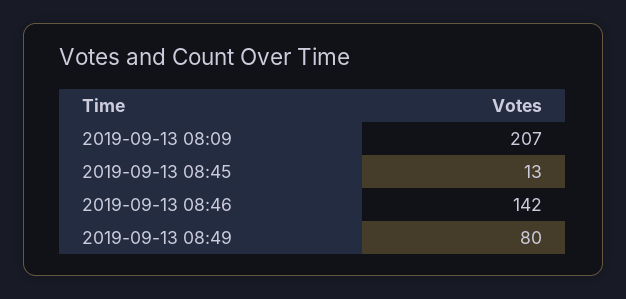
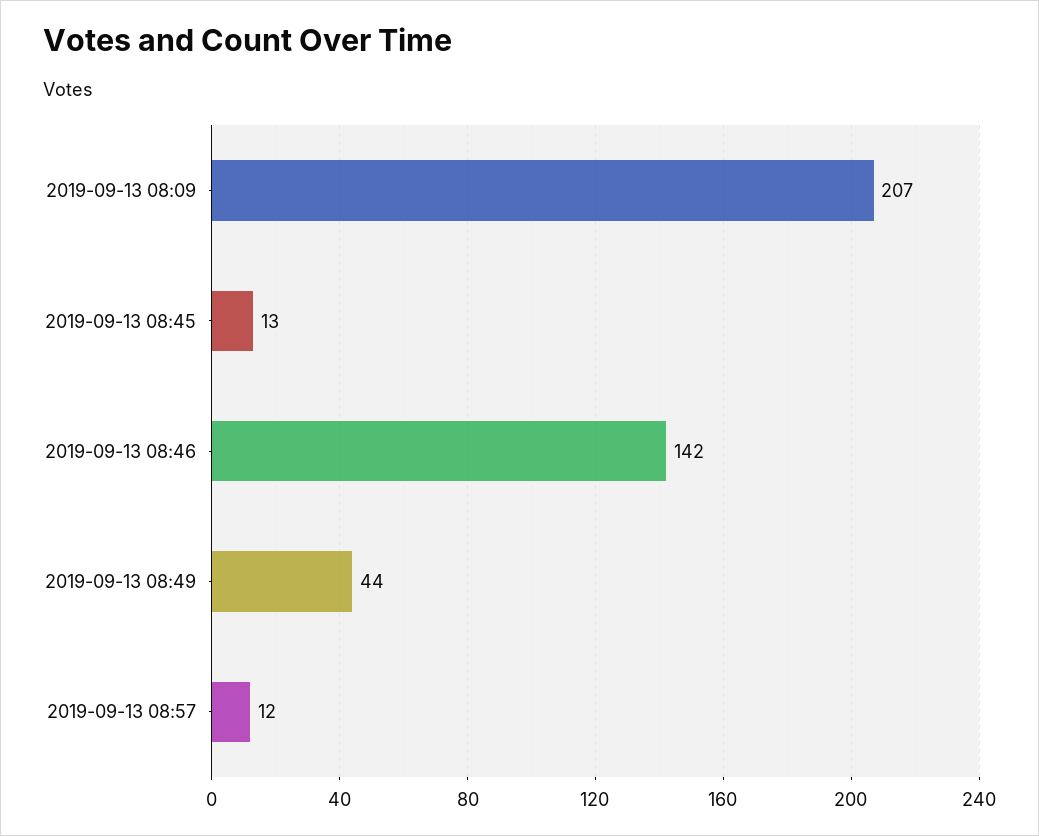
2019-09-13 08:49: 80 -> 44
2019-09-13 08:57: none -> 12

